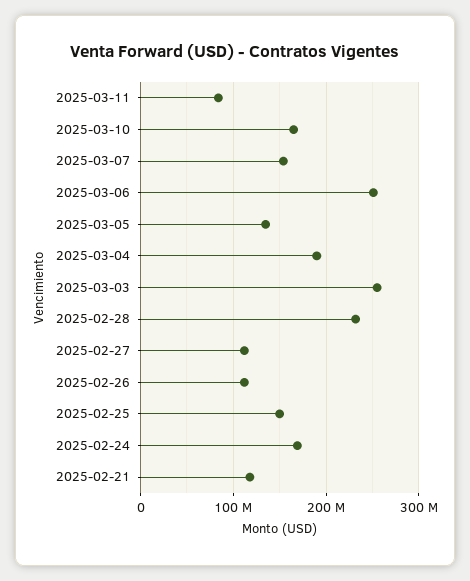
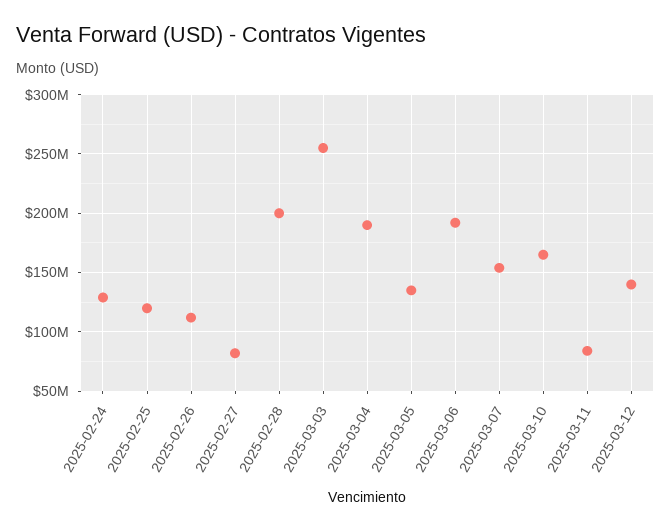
2025-03-06: 250000000 -> 190000000
2025-02-28: 230000000 -> 200000000
2025-02-27: 110000000 -> 80000000
2025-02-25: 150000000 -> 120000000
2025-02-24: 170000000 -> 130000000
2025-02-21: 120000000 -> none
2025-03-12: none -> 140000000

